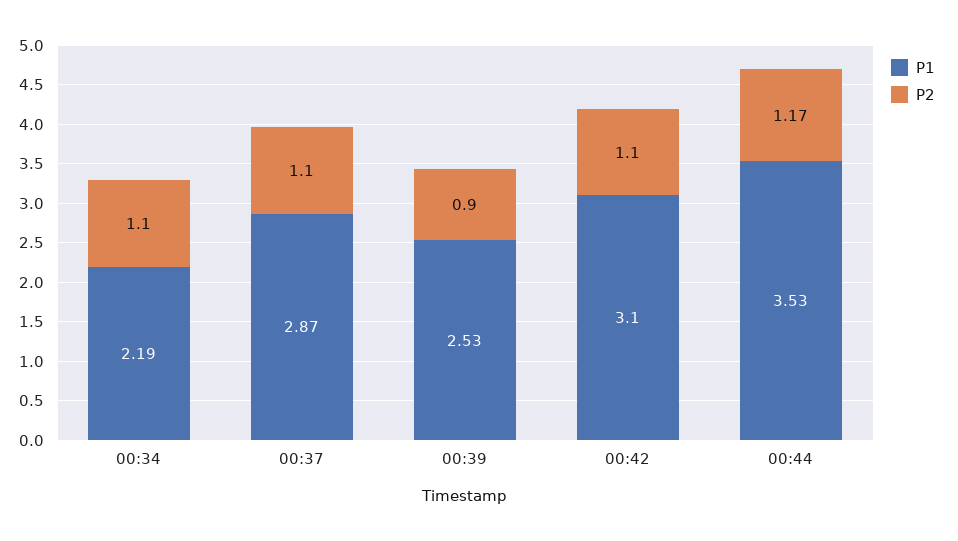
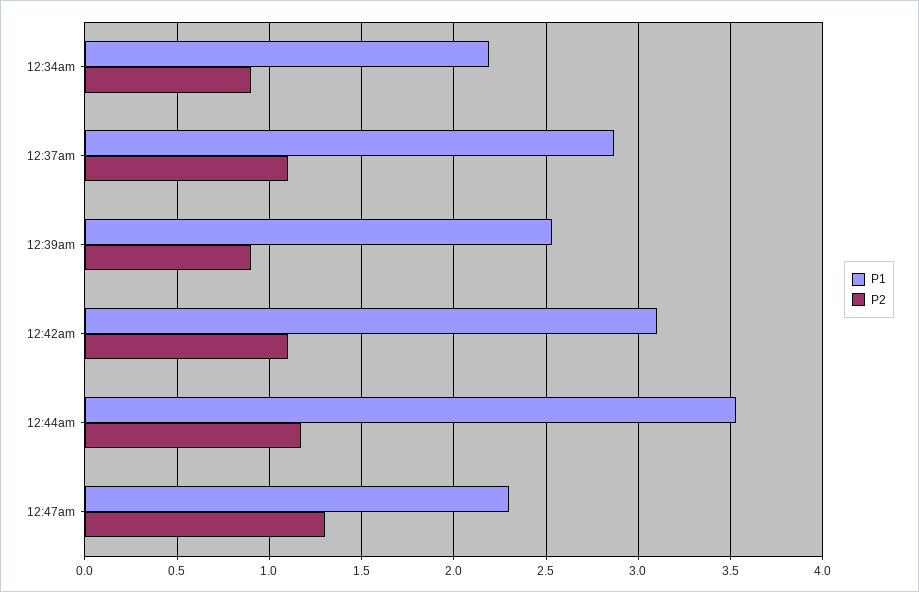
P2, 00:34: 1.1 -> 0.9
P1, 12:47am: none -> 2.3
P2, 12:47am: none -> 1.3

